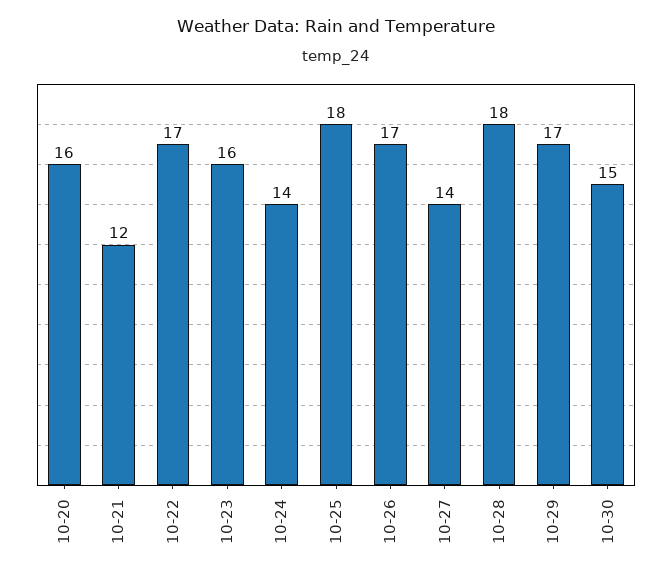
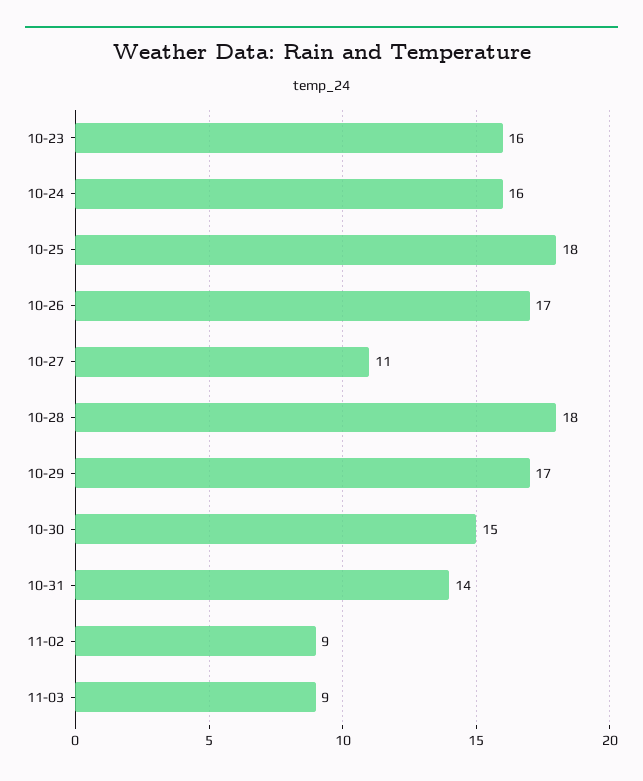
10-20: 16 -> none
10-21: 12 -> none
10-22: 17 -> none
10-24: 14 -> 16
10-27: 14 -> 11
10-31: none -> 14
11-02: none -> 9
11-03: none -> 9

